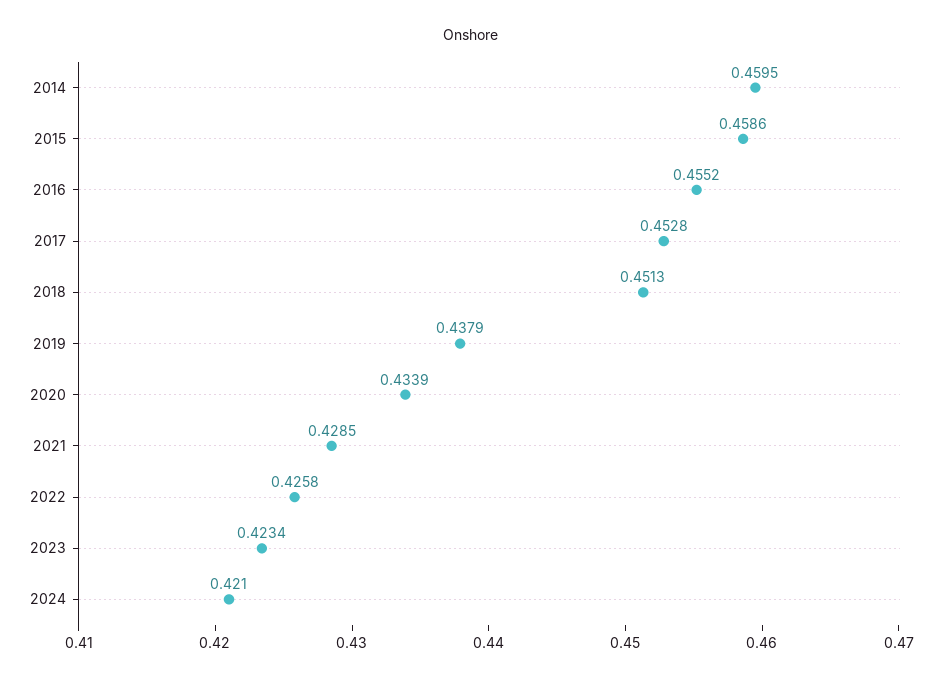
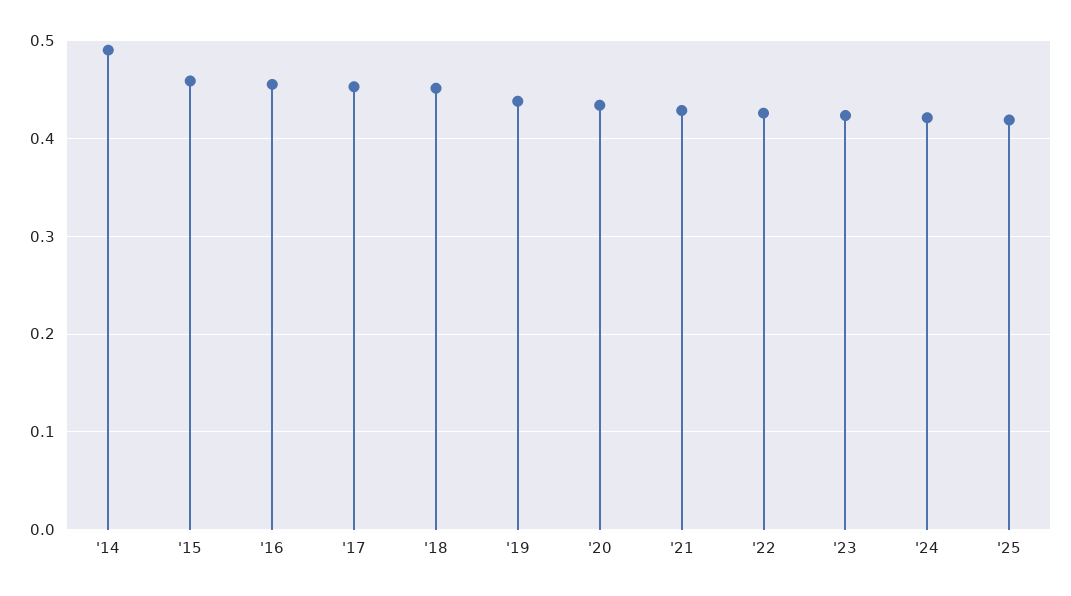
2014: 0.4595 -> 0.49
'25: none -> 0.42

